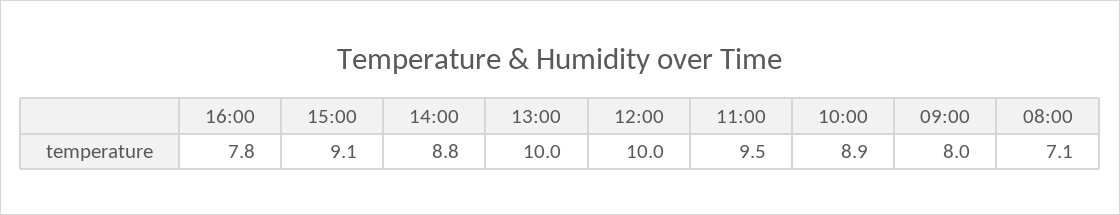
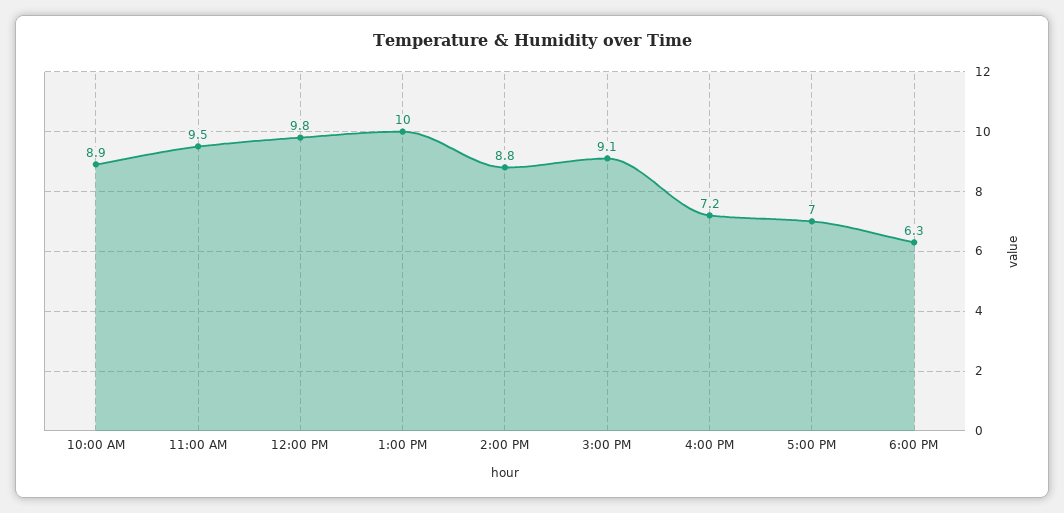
16:00: 7.8 -> 7.2
12:00: 10 -> 9.8
09:00: 8 -> none
08:00: 7.1 -> none
5:00 PM: none -> 7
6:00 PM: none -> 6.3

